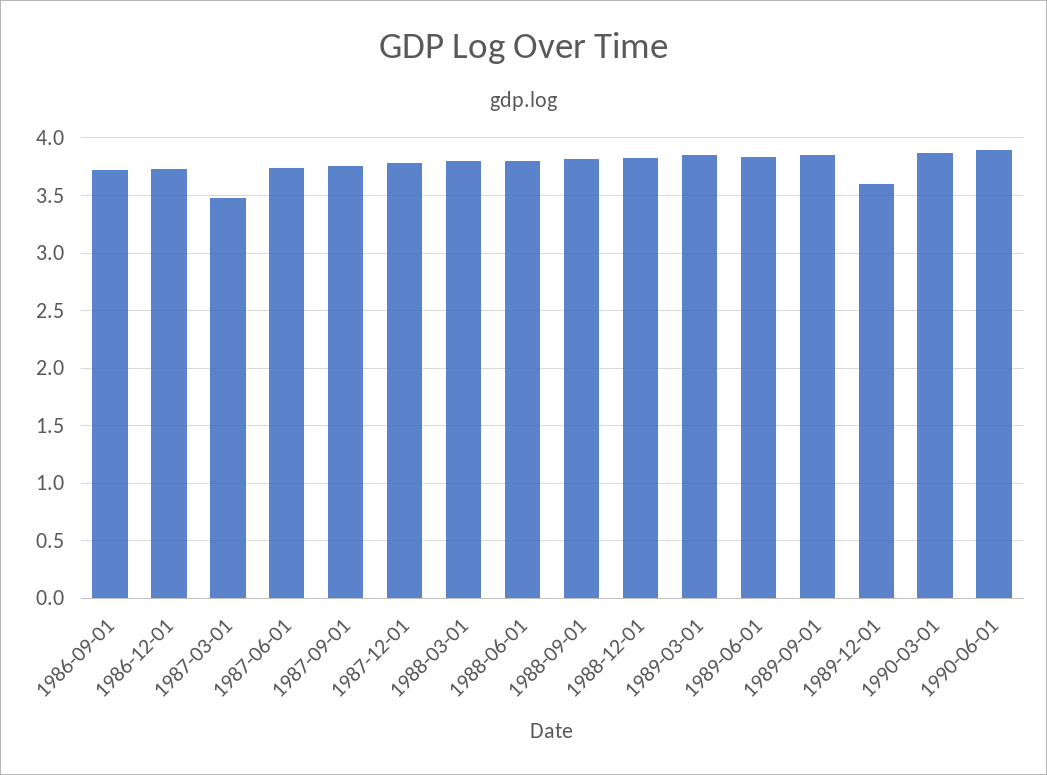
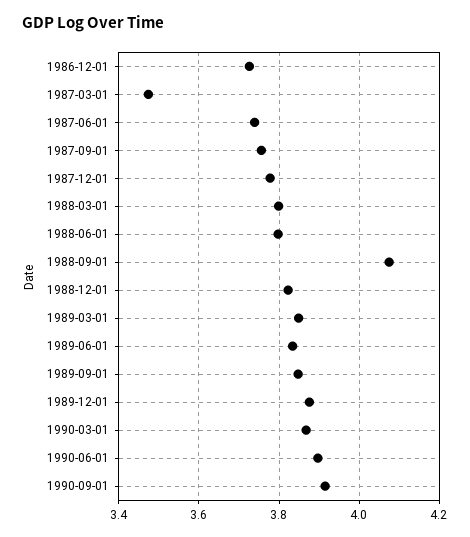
1986-09-01: 3.7 -> none
1988-09-01: 3.8 -> 4.08
1989-12-01: 3.6 -> 3.88
1990-09-01: none -> 3.92

